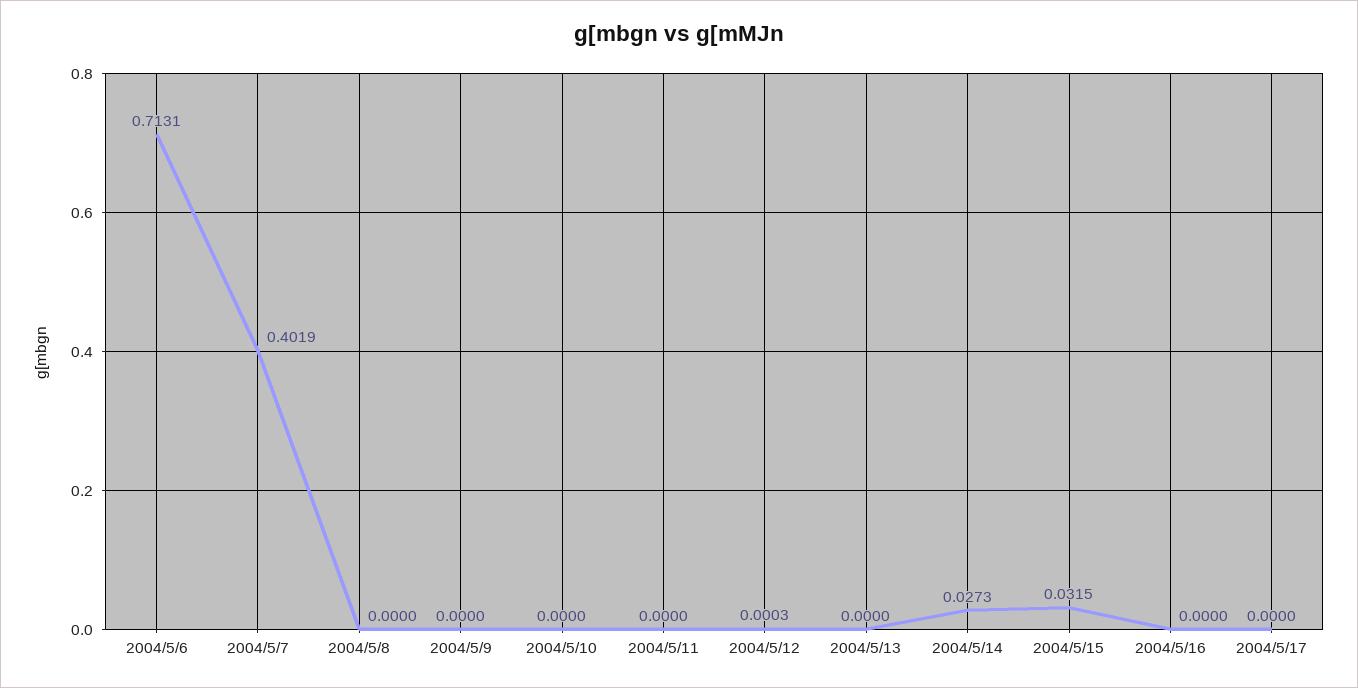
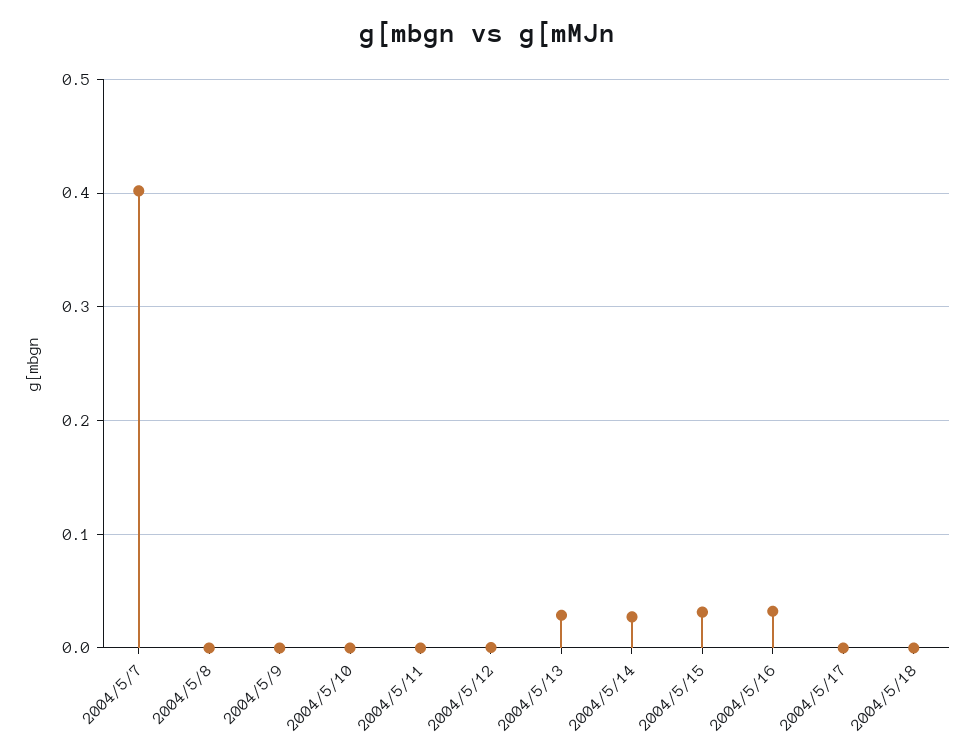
2004/5/6: 0.7131 -> none
2004/5/13: 0 -> 0.03
2004/5/16: 0 -> 0.03
2004/5/18: none -> 0

